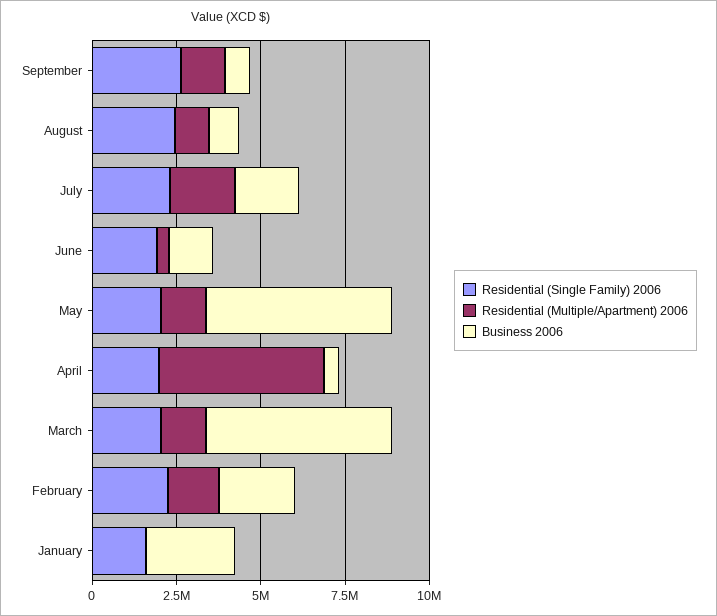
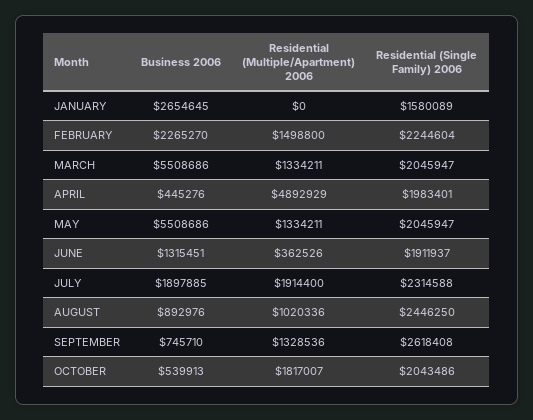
Business 2006, OCTOBER: none -> 539913
Residential (Multiple/Apartment) 2006, OCTOBER: none -> 1817007
Residential (Single Family) 2006, OCTOBER: none -> 2043486

